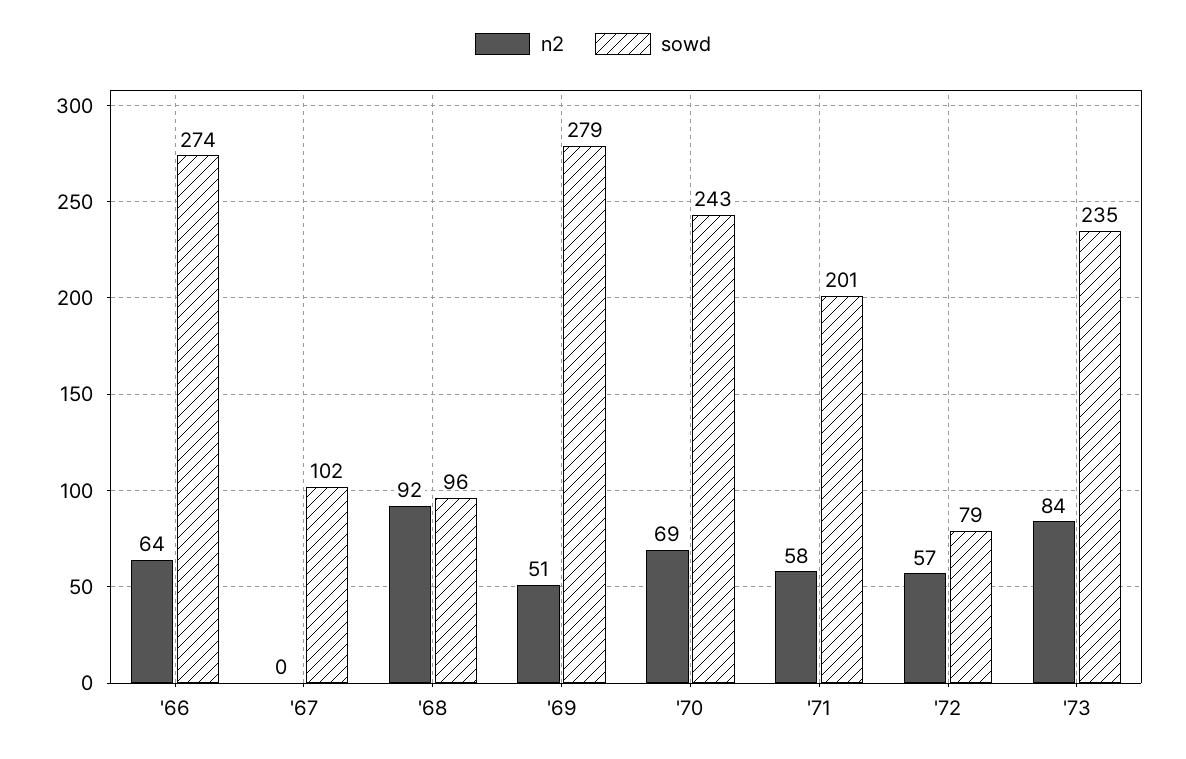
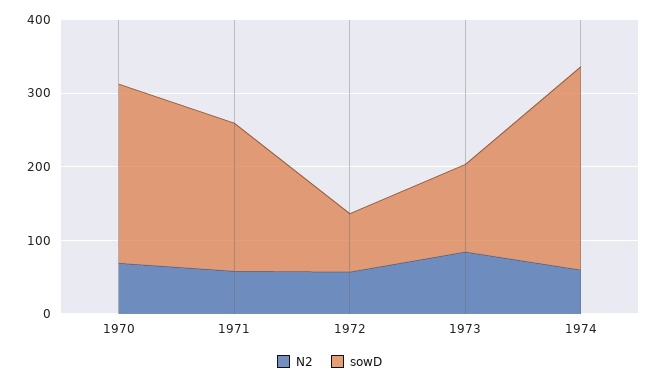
n2, '66: 64 -> none
sowd, '66: 274 -> none
n2, '67: 0 -> none
sowd, '67: 102 -> none
n2, '68: 92 -> none
sowd, '68: 96 -> none
n2, '69: 51 -> none
sowd, '69: 279 -> none
sowd, '73: 235 -> 120
n2, 1974: none -> 60
sowd, 1974: none -> 280

